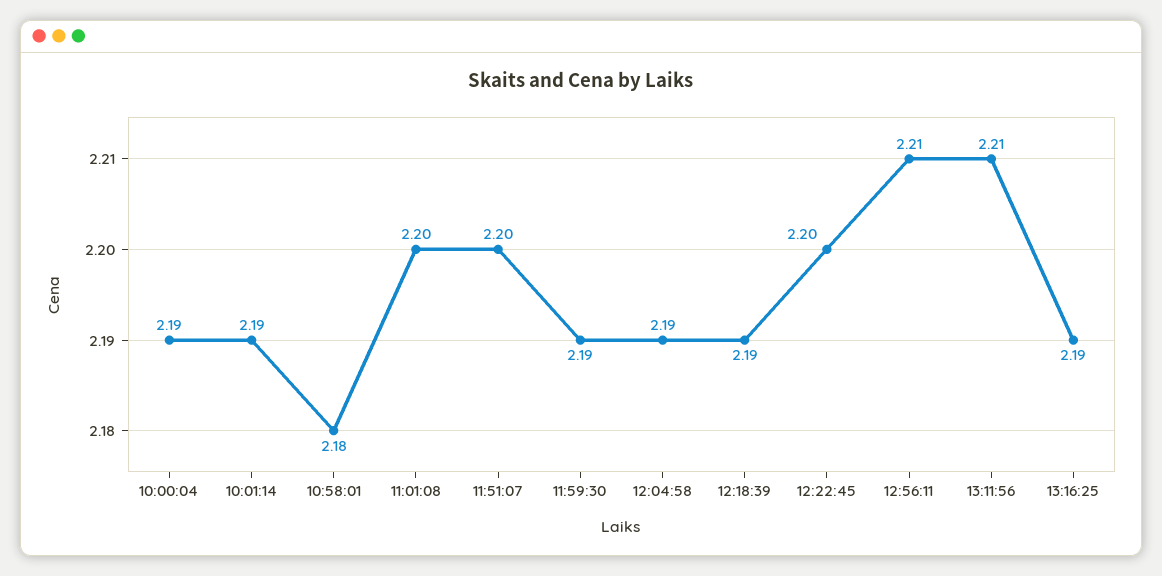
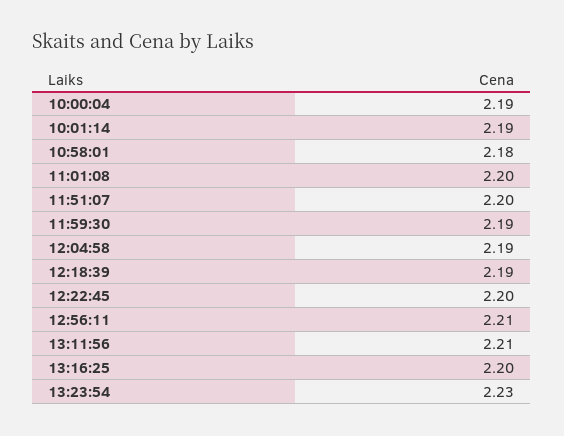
13:16:25: 2.19 -> 2.2
13:23:54: none -> 2.23

